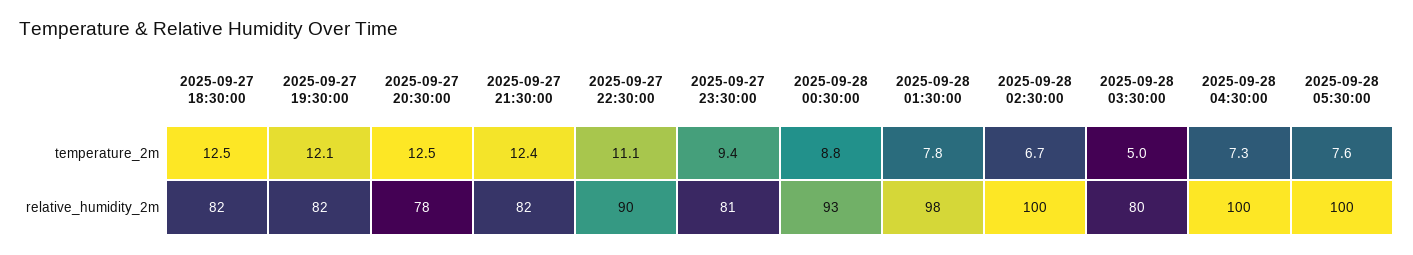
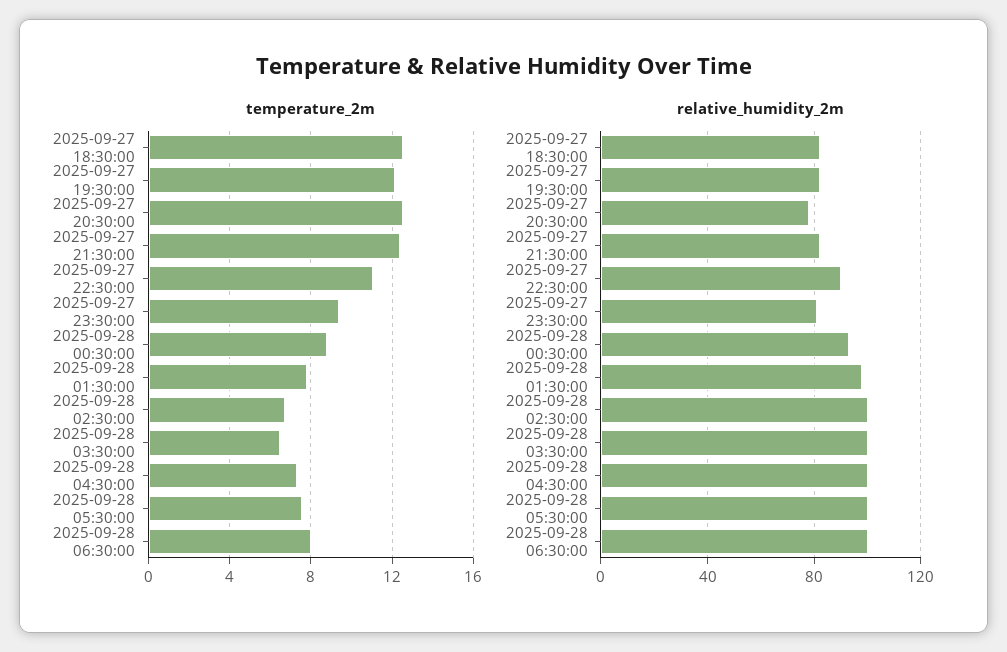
temperature_2m, 2025-09-28 03:30:00: 5 -> 6.5
relative_humidity_2m, 2025-09-28 03:30:00: 80 -> 100
temperature_2m, 2025-09-28 06:30:00: none -> 8
relative_humidity_2m, 2025-09-28 06:30:00: none -> 100

